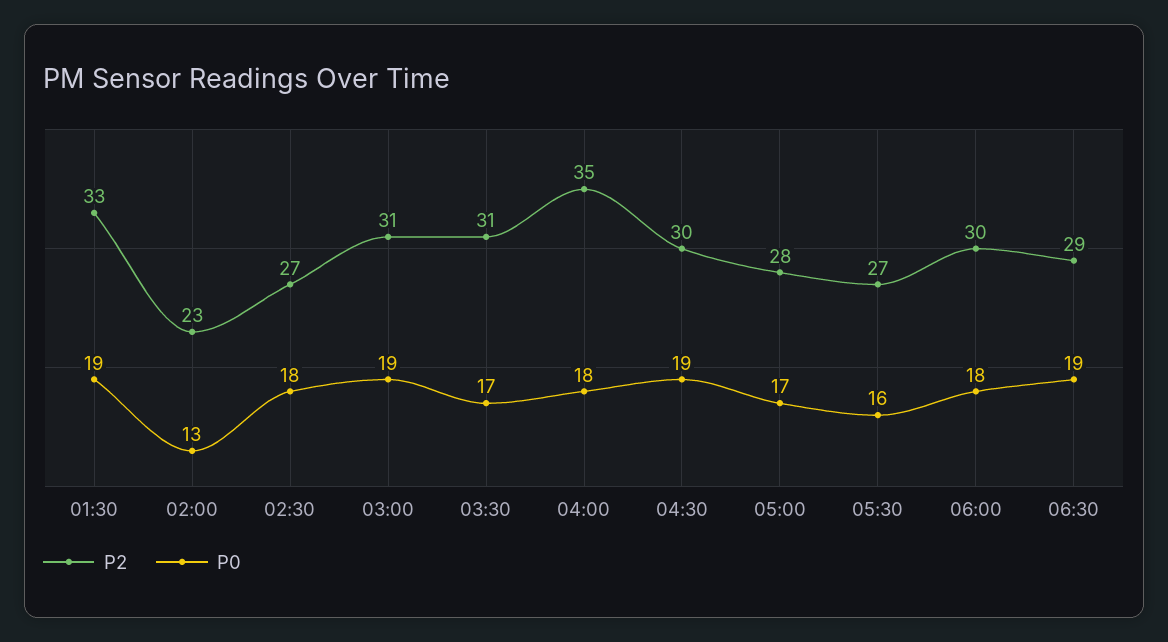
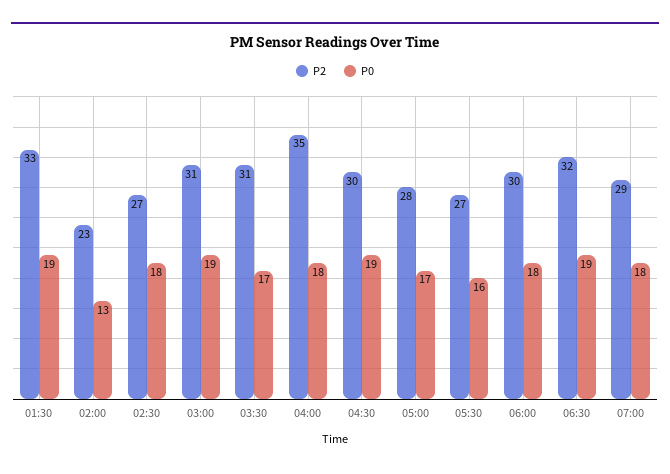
P2, 06:30: 29 -> 32
P2, 07:00: none -> 29
P0, 07:00: none -> 18

